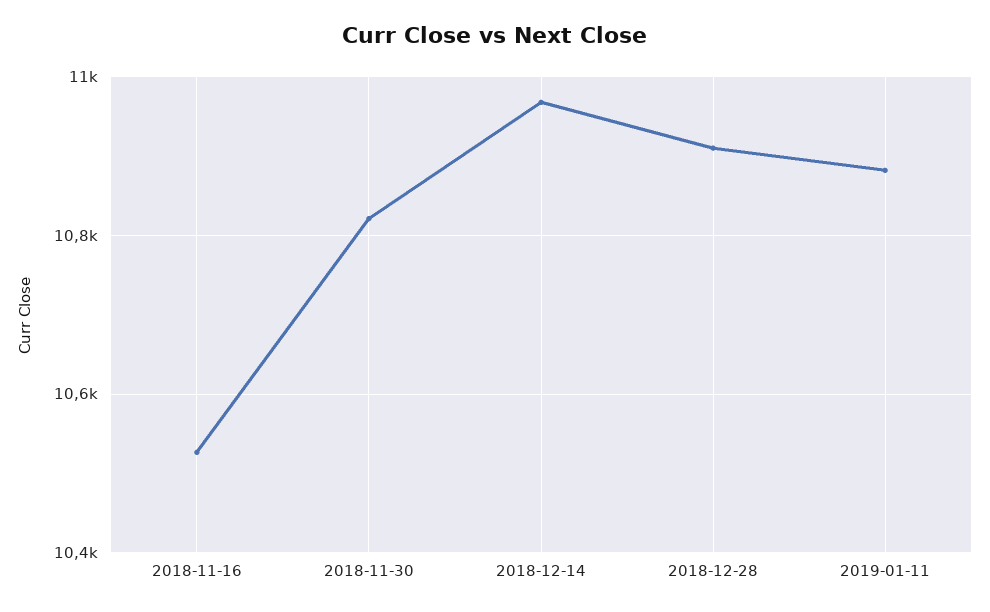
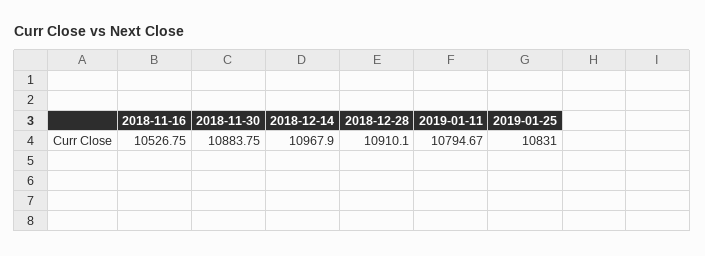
2018-11-30: 10820 -> 10883.75
2019-01-11: 10880 -> 10794.67
2019-01-25: none -> 10831

